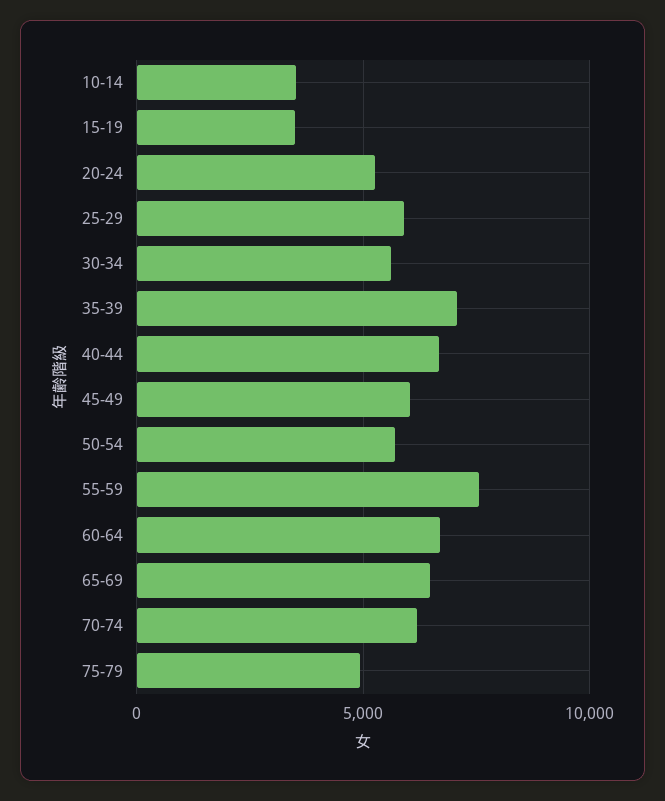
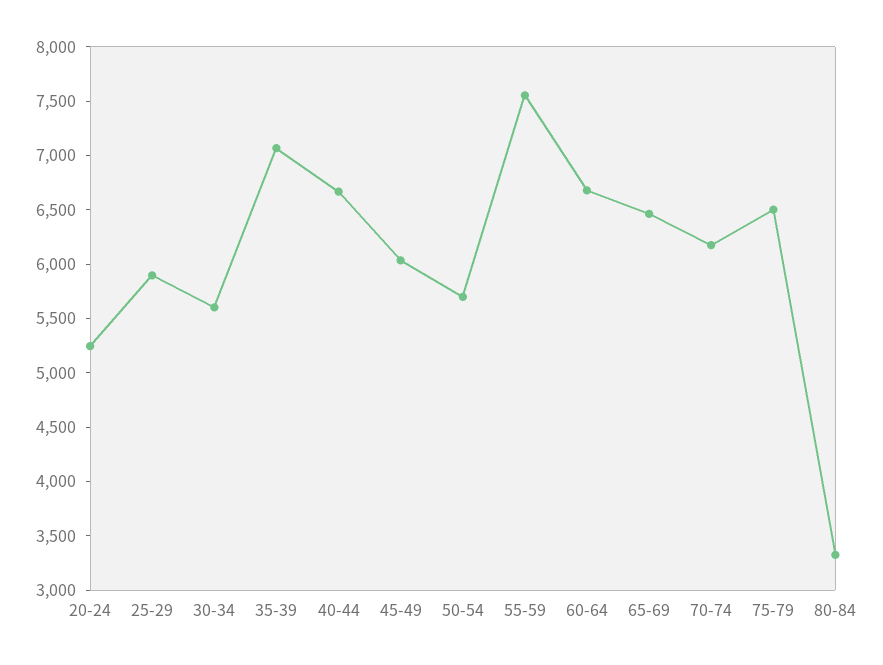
10-14: 3500 -> none
15-19: 3500 -> none
75-79: 5000 -> 6500
80-84: none -> 3300

